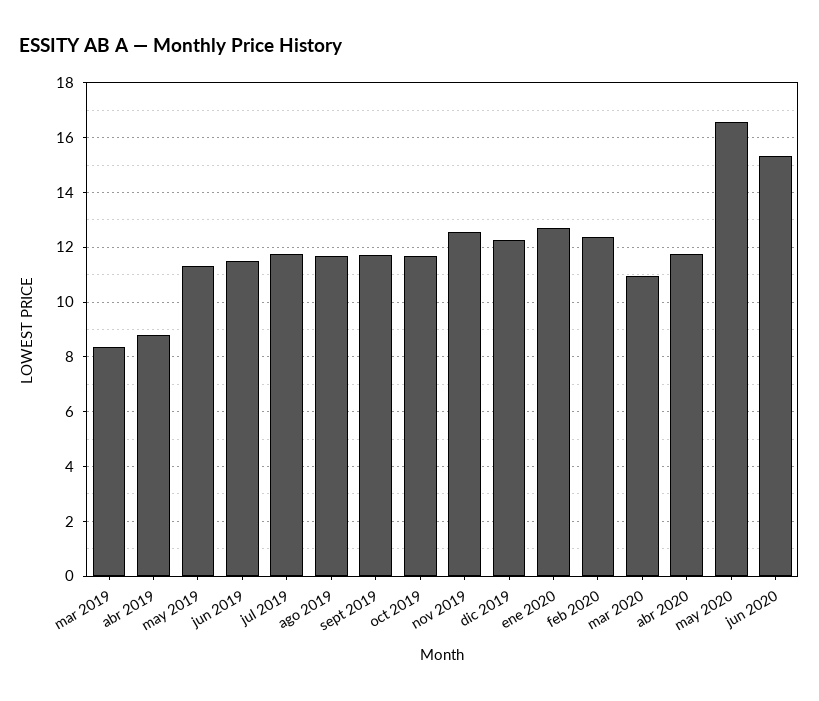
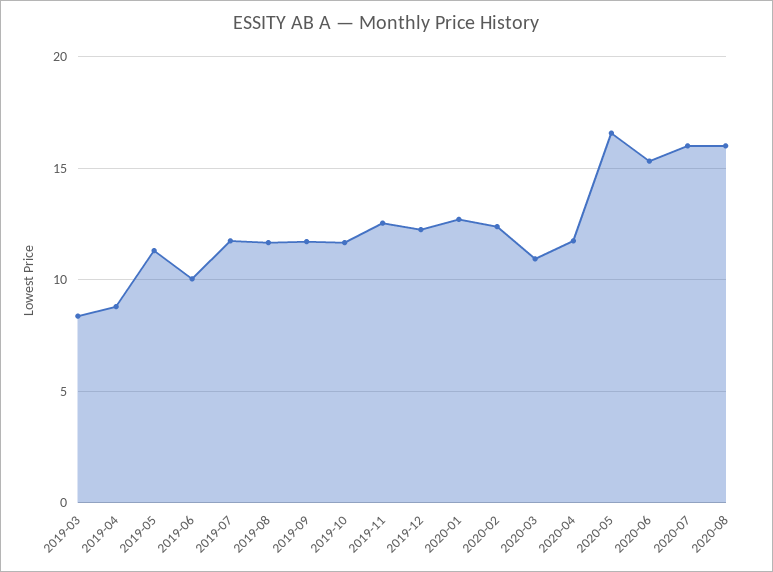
jun 2019: 11.5 -> 10
2020-07: none -> 16
2020-08: none -> 16

